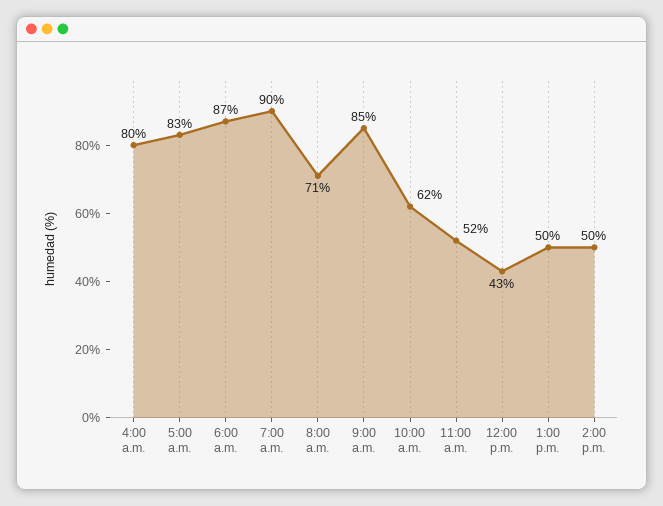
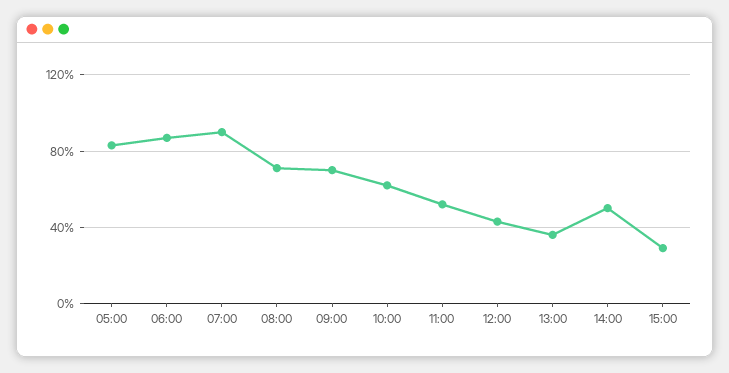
4:00 a.m.: 80 -> none
9:00 a.m.: 85 -> 70
1:00 p.m.: 50 -> 35
15:00: none -> 30

